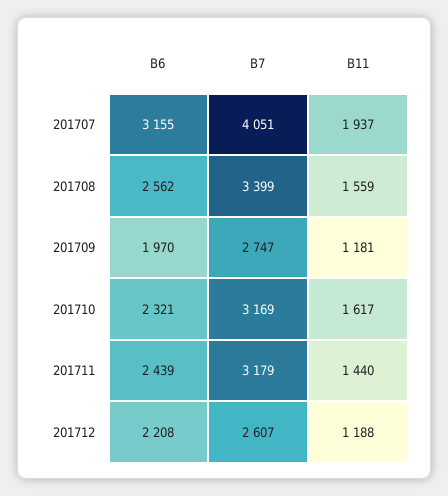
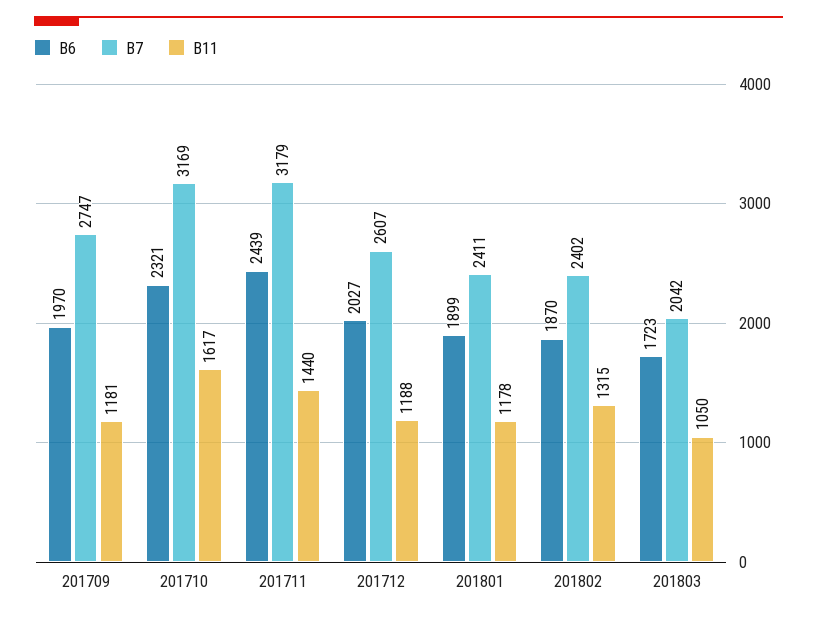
B6, 201707: 3155 -> none
B7, 201707: 4051 -> none
B11, 201707: 1937 -> none
B6, 201708: 2562 -> none
B7, 201708: 3399 -> none
B11, 201708: 1559 -> none
B6, 201712: 2208 -> 2027
B6, 201801: none -> 1899
B7, 201801: none -> 2411
B11, 201801: none -> 1178
B6, 201802: none -> 1870
B7, 201802: none -> 2402
B11, 201802: none -> 1315
B6, 201803: none -> 1723
B7, 201803: none -> 2042
B11, 201803: none -> 1050

